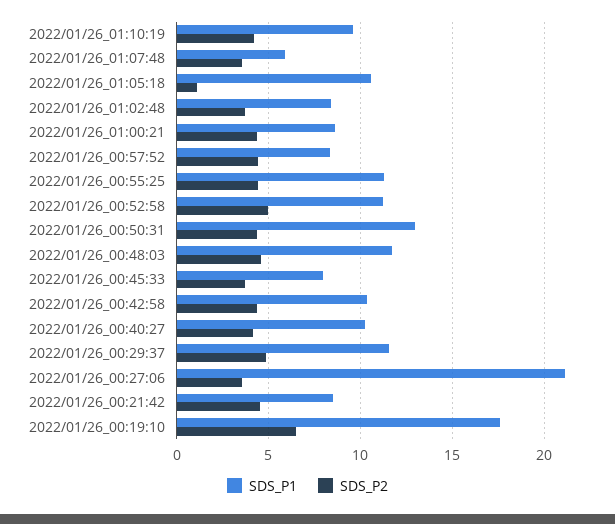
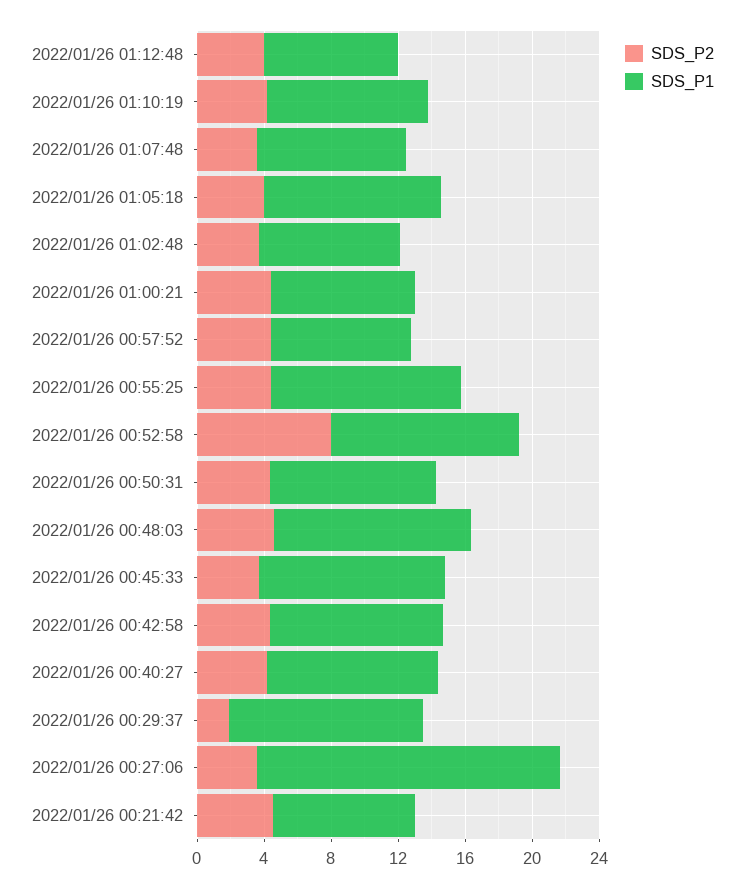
SDS_P1, 2022/01/26_01:07:48: 6 -> 9
SDS_P2, 2022/01/26_01:05:18: 1 -> 4
SDS_P2, 2022/01/26_00:52:58: 5 -> 8
SDS_P1, 2022/01/26_00:50:31: 13 -> 10
SDS_P1, 2022/01/26_00:45:33: 8 -> 11
SDS_P2, 2022/01/26_00:29:37: 5 -> 2
SDS_P1, 2022/01/26_00:27:06: 21 -> 18
SDS_P1, 2022/01/26_00:19:10: 17.5 -> none
SDS_P2, 2022/01/26_00:19:10: 6.5 -> none
SDS_P2, 2022/01/26 01:12:48: none -> 4
SDS_P1, 2022/01/26 01:12:48: none -> 8

